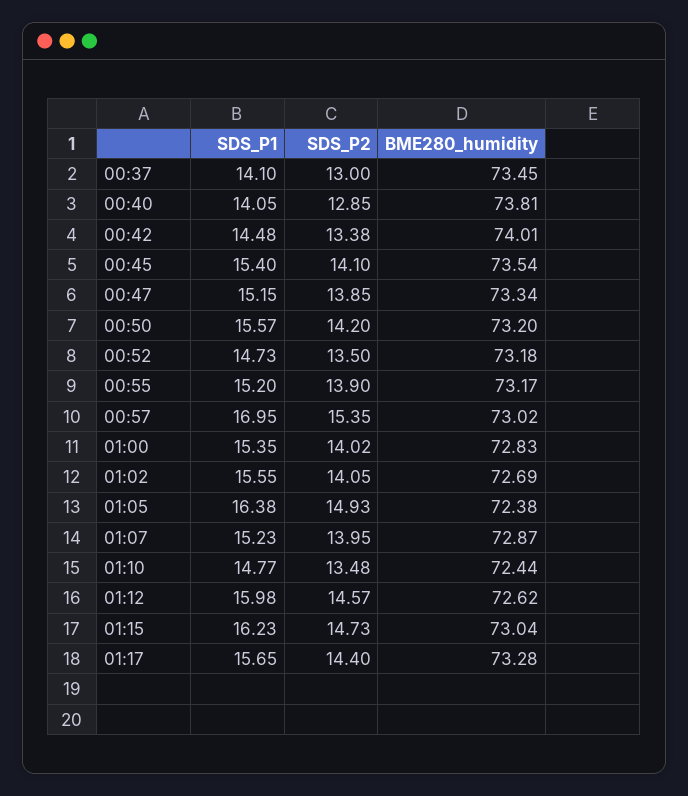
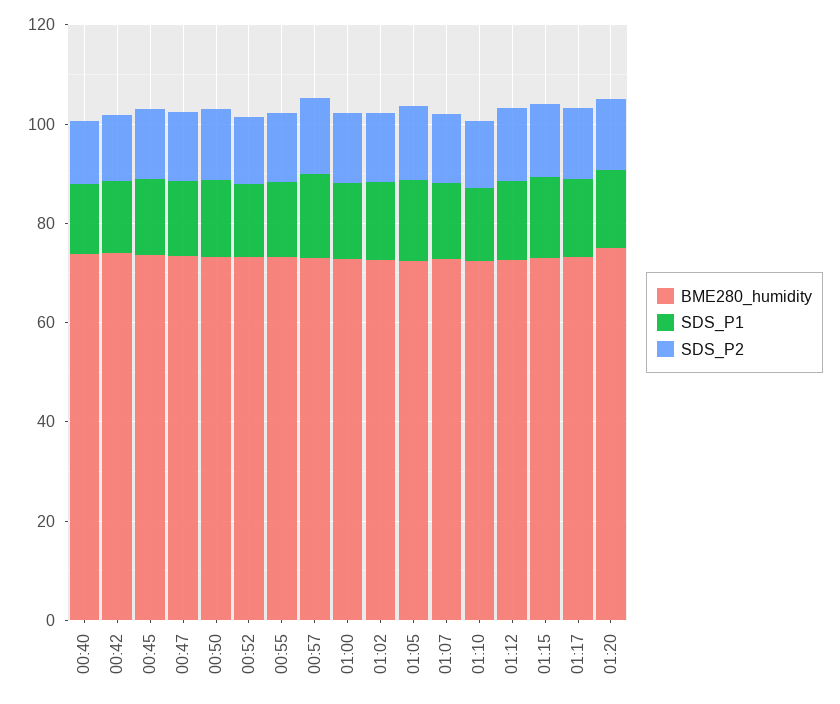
SDS_P1, 00:37: 14.1 -> none
SDS_P2, 00:37: 13 -> none
BME280_humidity, 00:37: 73.45 -> none
BME280_humidity, 01:20: none -> 75
SDS_P1, 01:20: none -> 15
SDS_P2, 01:20: none -> 15

